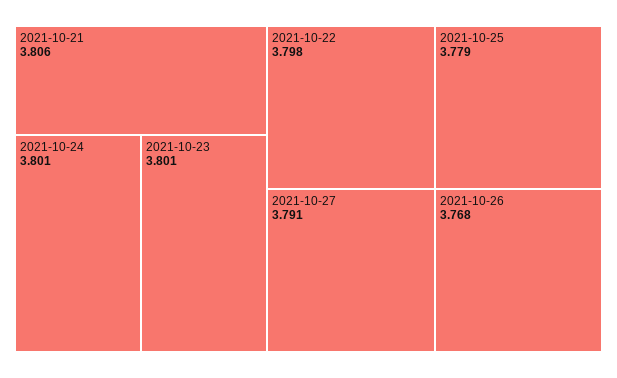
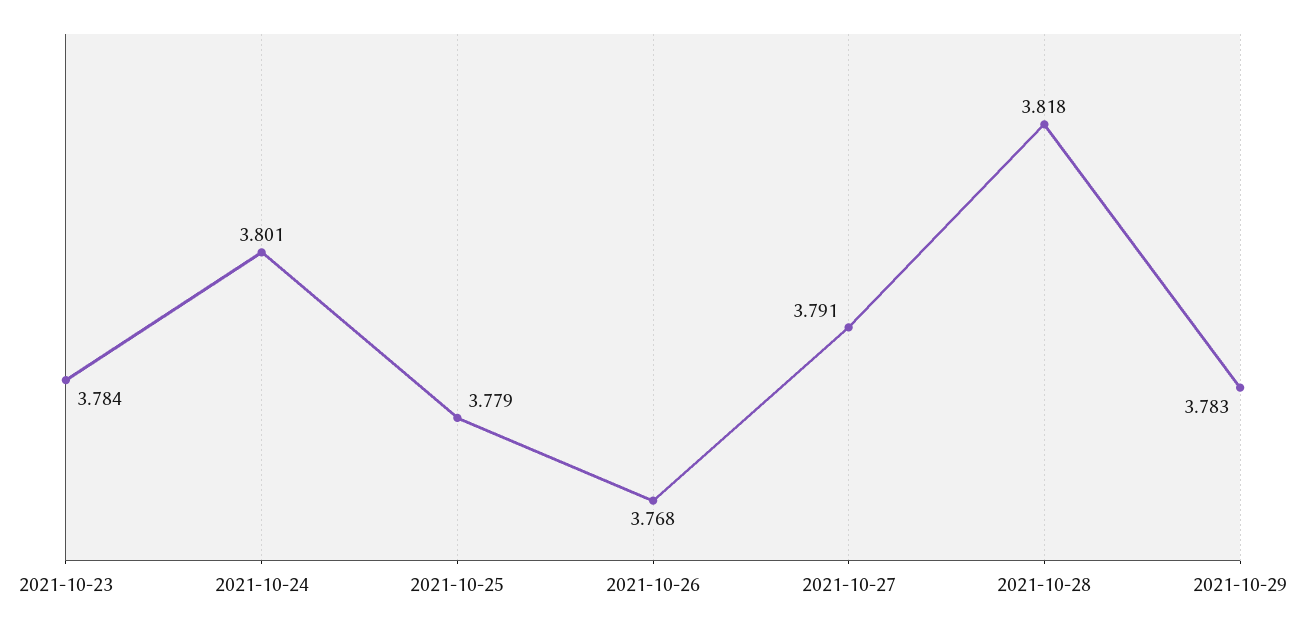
2021-10-21: 3.806 -> none
2021-10-23: 3.801 -> 3.784
2021-10-22: 3.798 -> none
2021-10-28: none -> 3.818
2021-10-29: none -> 3.783

